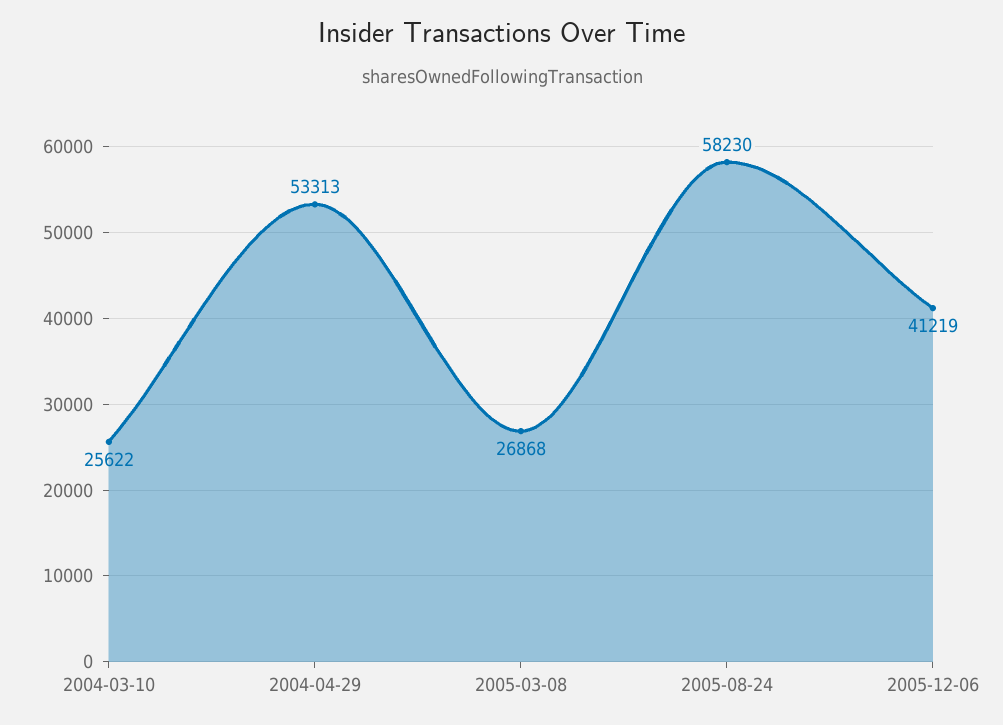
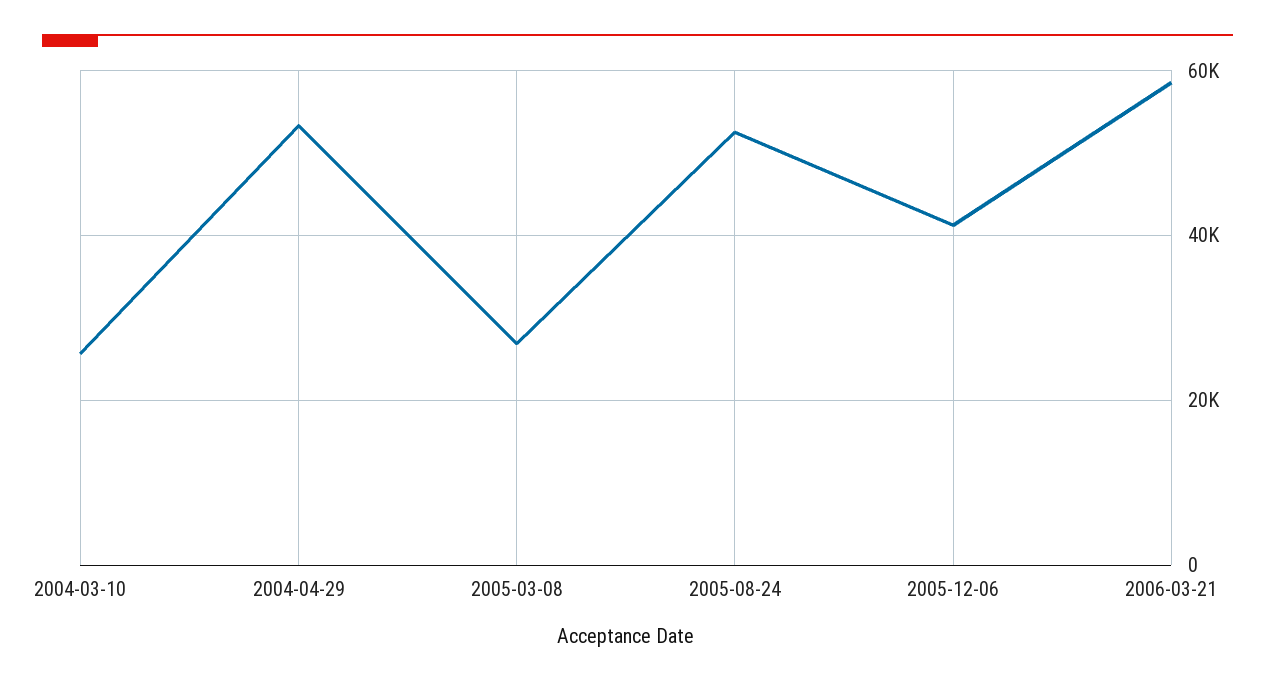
2005-08-24: 58230 -> 52000
2006-03-21: none -> 58000

